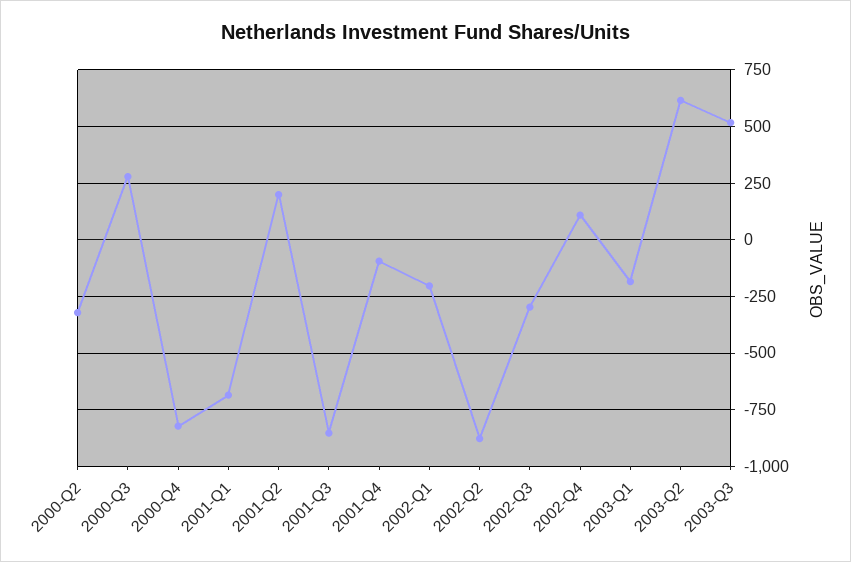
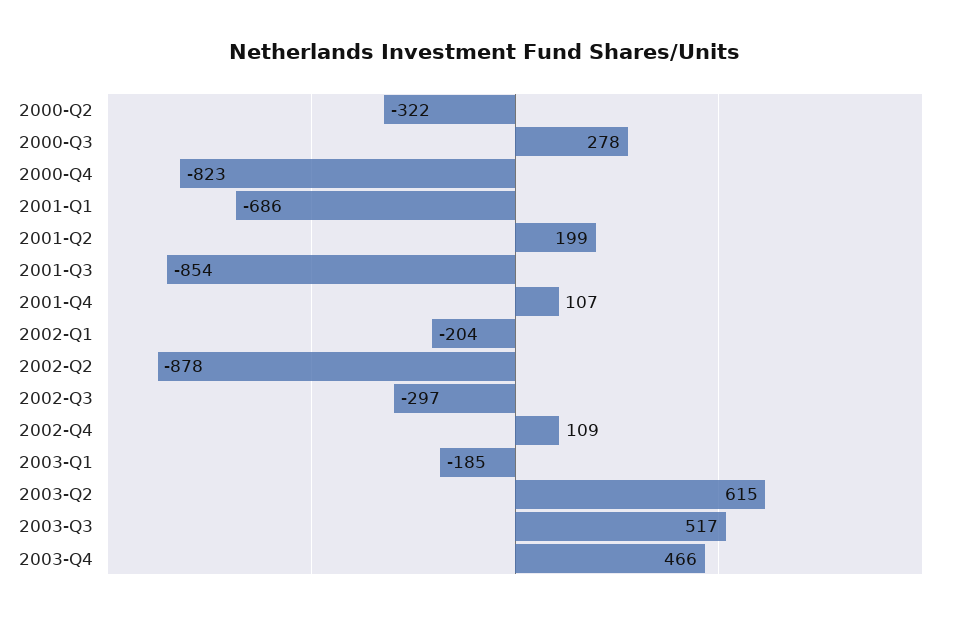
2001-Q4: -100 -> 107
2003-Q4: none -> 466

